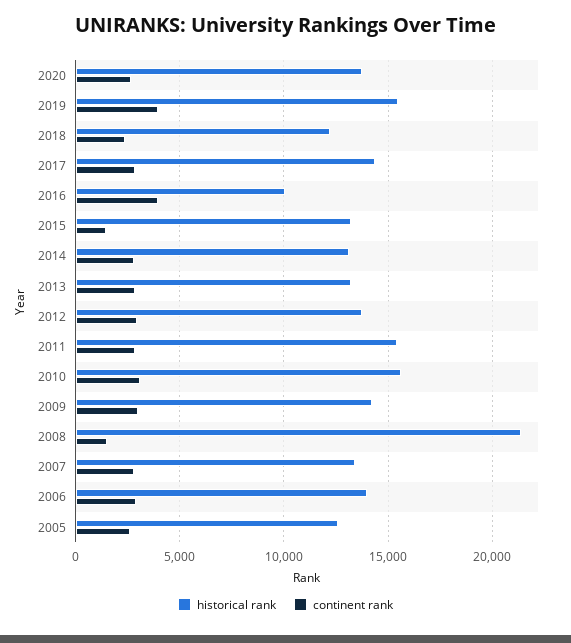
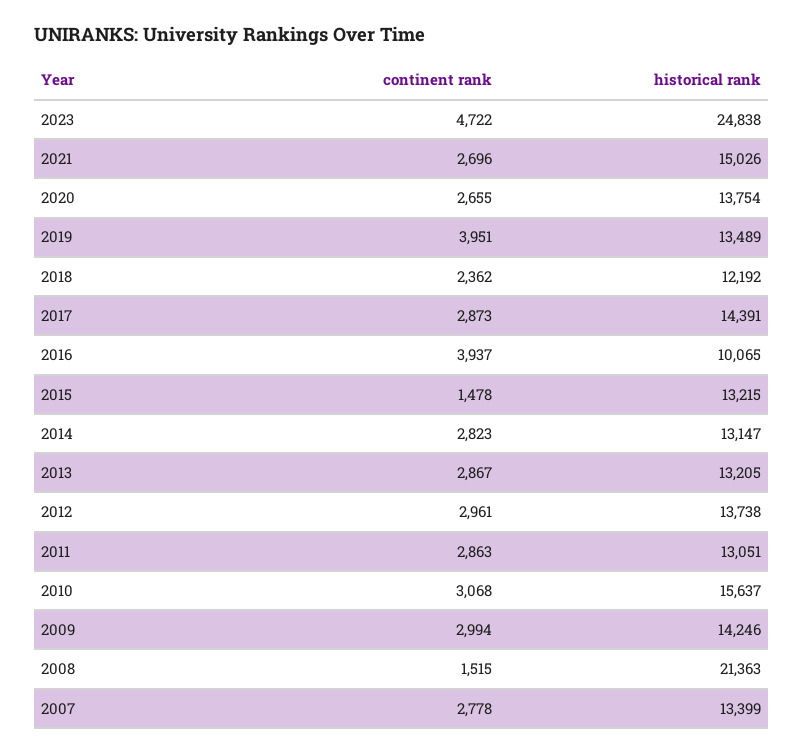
historical rank, 2019: 15500 -> 13489
historical rank, 2011: 15500 -> 13051
historical rank, 2006: 14000 -> none
continent rank, 2006: 3000 -> none
historical rank, 2005: 12500 -> none
continent rank, 2005: 2500 -> none
continent rank, 2023: none -> 4722
historical rank, 2023: none -> 24838
continent rank, 2021: none -> 2696
historical rank, 2021: none -> 15026

